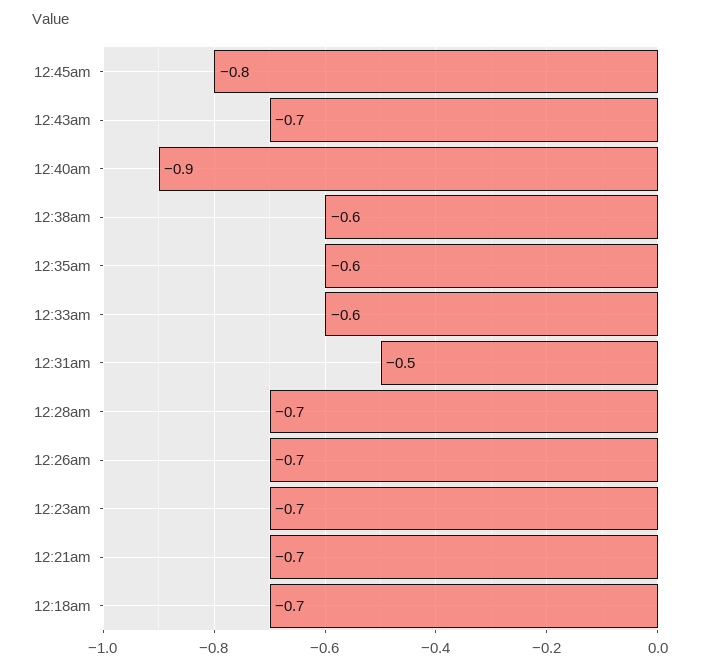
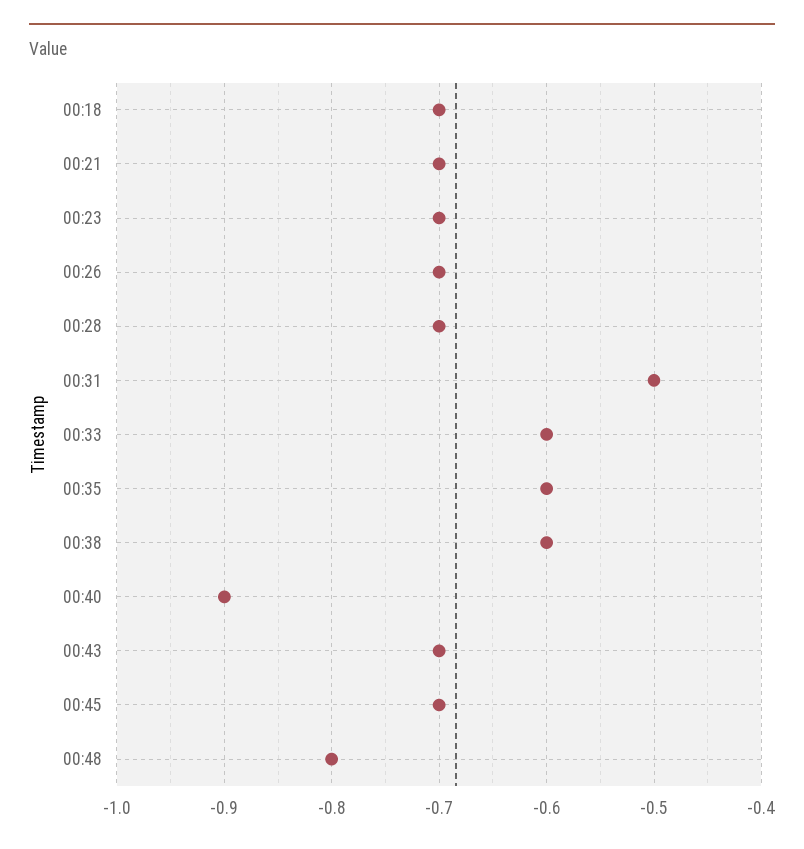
12:45am: -0.8 -> -0.7
00:48: none -> -0.8

